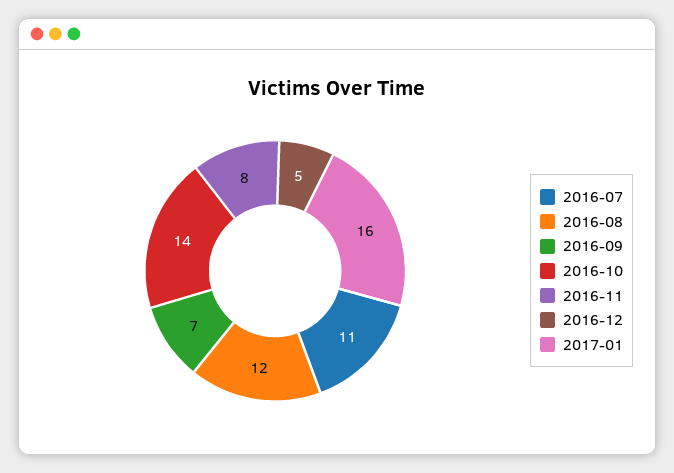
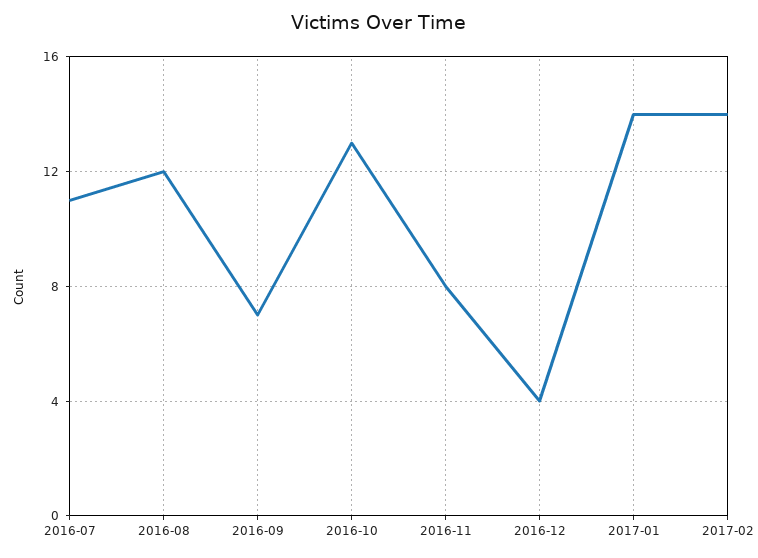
2016-10: 14 -> 13
2016-12: 5 -> 4
2017-01: 16 -> 14
2017-02: none -> 14

